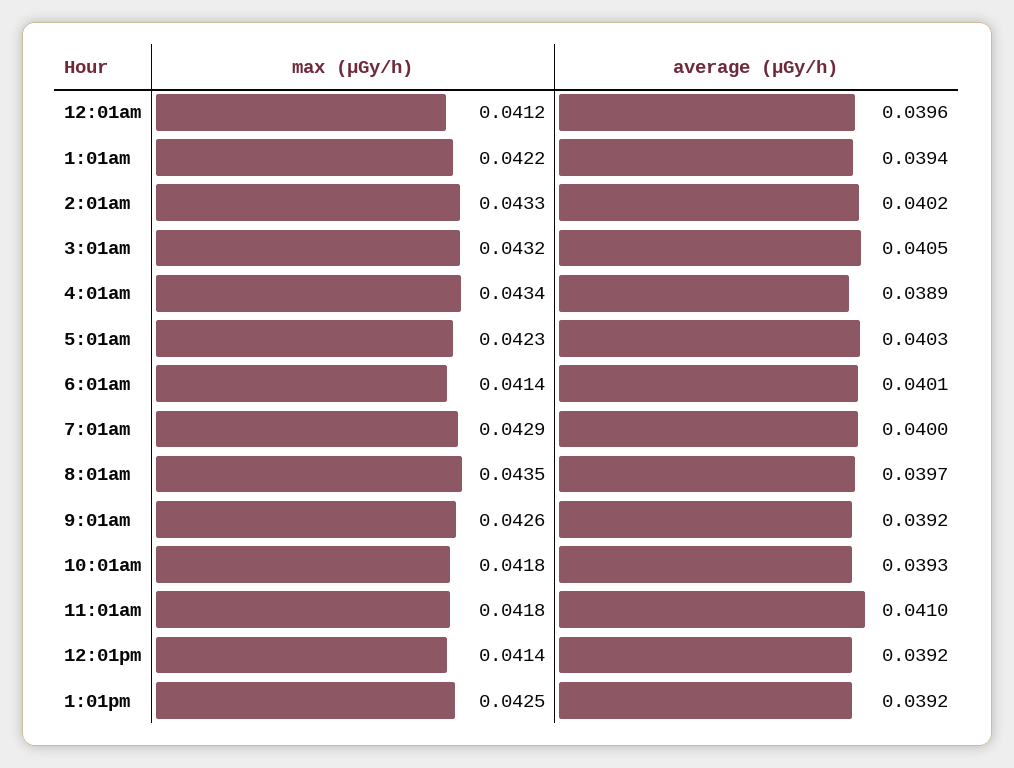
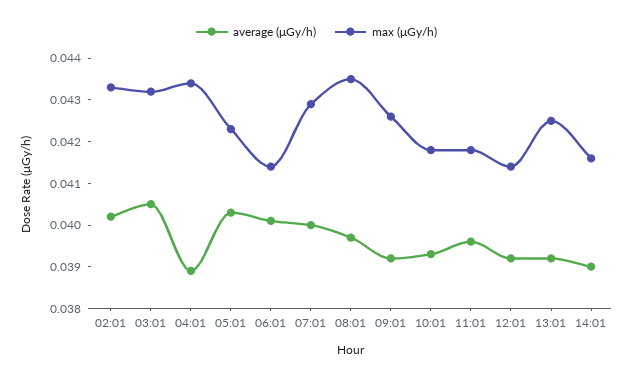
max (μGy/h), 12:01am: 0.0412 -> none
average (μGy/h), 12:01am: 0.0396 -> none
max (μGy/h), 1:01am: 0.0422 -> none
average (μGy/h), 1:01am: 0.0394 -> none
average (μGy/h), 11:01am: 0.041 -> 0.0395
average (μGy/h), 14:01: none -> 0.039
max (μGy/h), 14:01: none -> 0.0415

